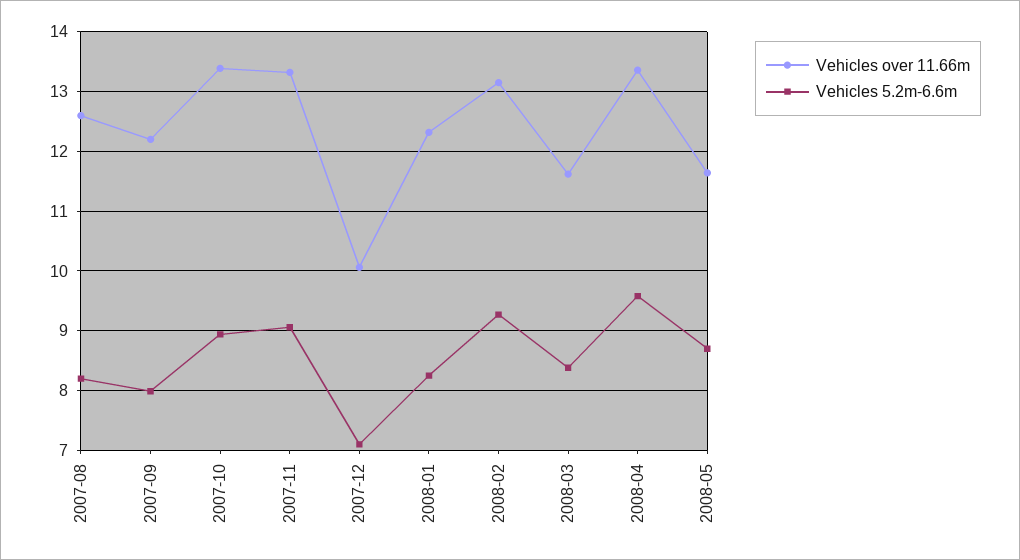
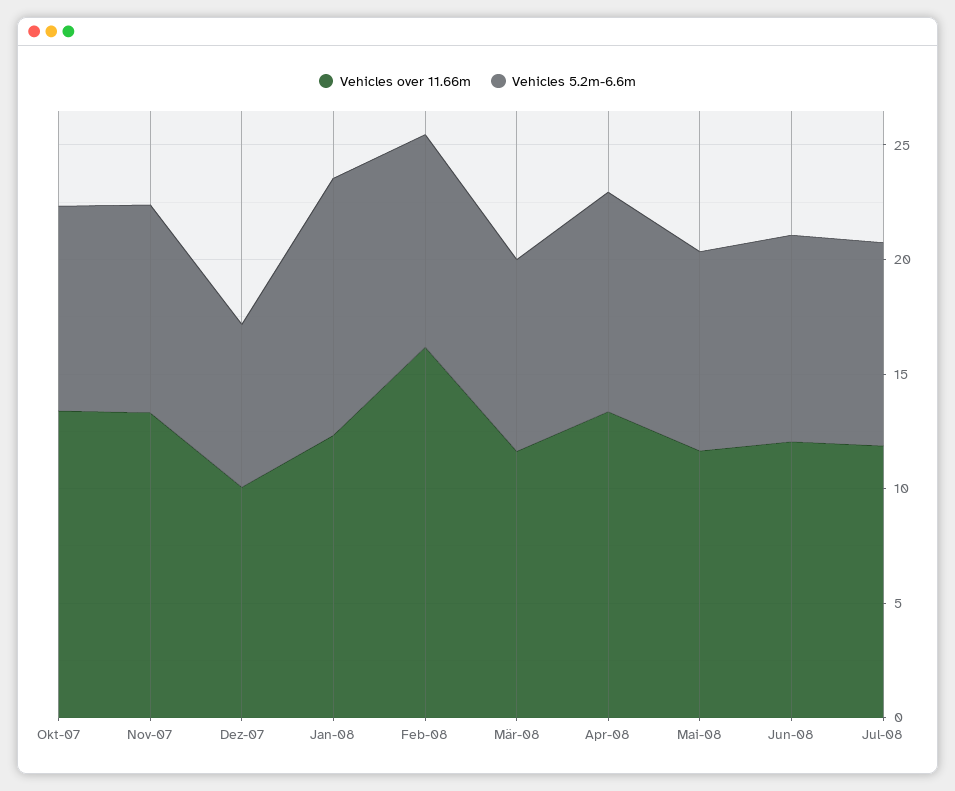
Vehicles over 11.66m, 2007-08: 12.6 -> none
Vehicles 5.2m-6.6m, 2007-08: 8.2 -> none
Vehicles over 11.66m, 2007-09: 12.2 -> none
Vehicles 5.2m-6.6m, 2007-09: 8 -> none
Vehicles 5.2m-6.6m, 2008-01: 8.2 -> 11
Vehicles over 11.66m, 2008-02: 13.2 -> 16
Vehicles over 11.66m, Jun-08: none -> 12
Vehicles 5.2m-6.6m, Jun-08: none -> 9
Vehicles over 11.66m, Jul-08: none -> 12
Vehicles 5.2m-6.6m, Jul-08: none -> 9

